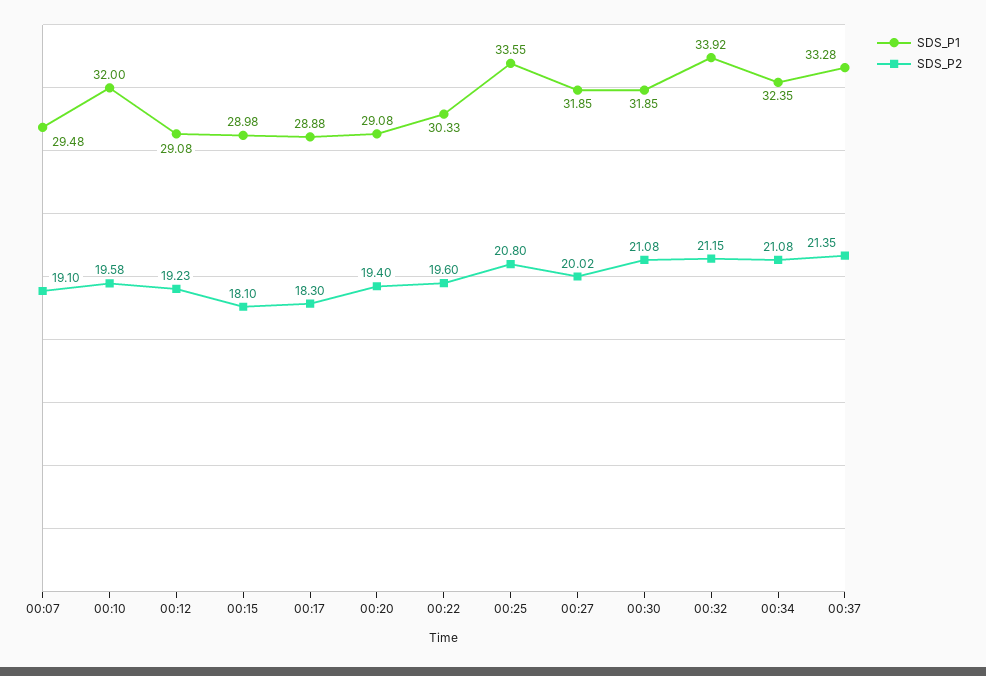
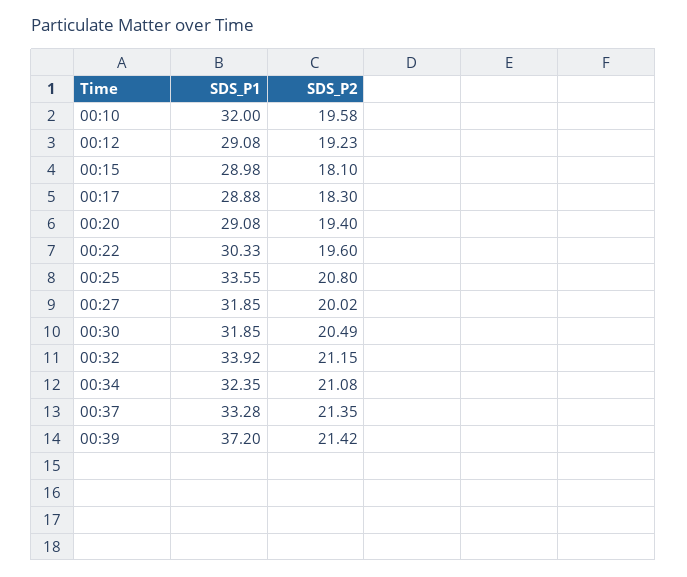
SDS_P1, 00:07: 29.48 -> none
SDS_P2, 00:07: 19.1 -> none
SDS_P2, 00:30: 21.08 -> 20.49
SDS_P1, 00:39: none -> 37.2
SDS_P2, 00:39: none -> 21.42

